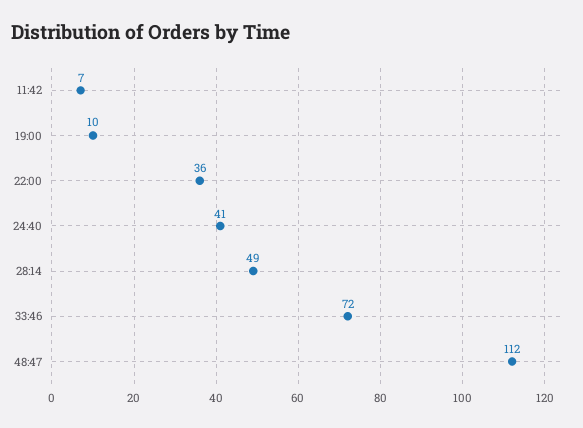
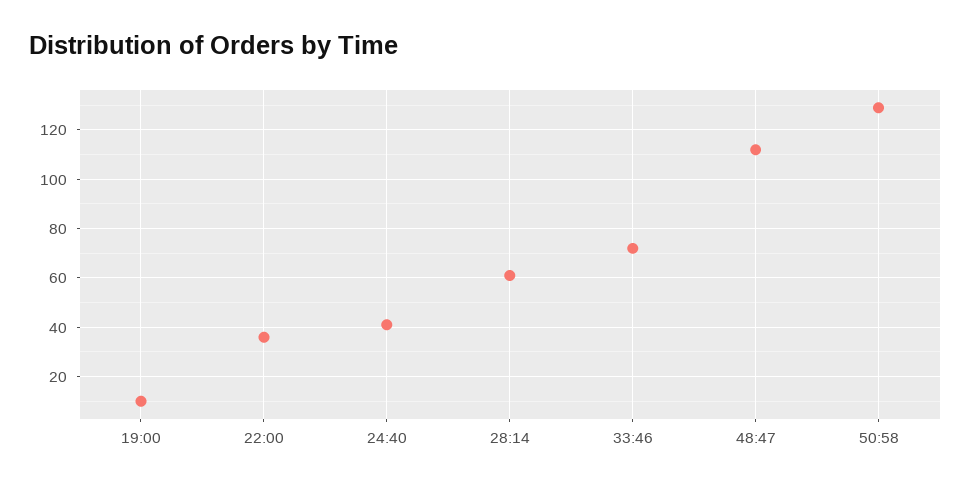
11:42: 7 -> none
28:14: 49 -> 60
50:58: none -> 130

